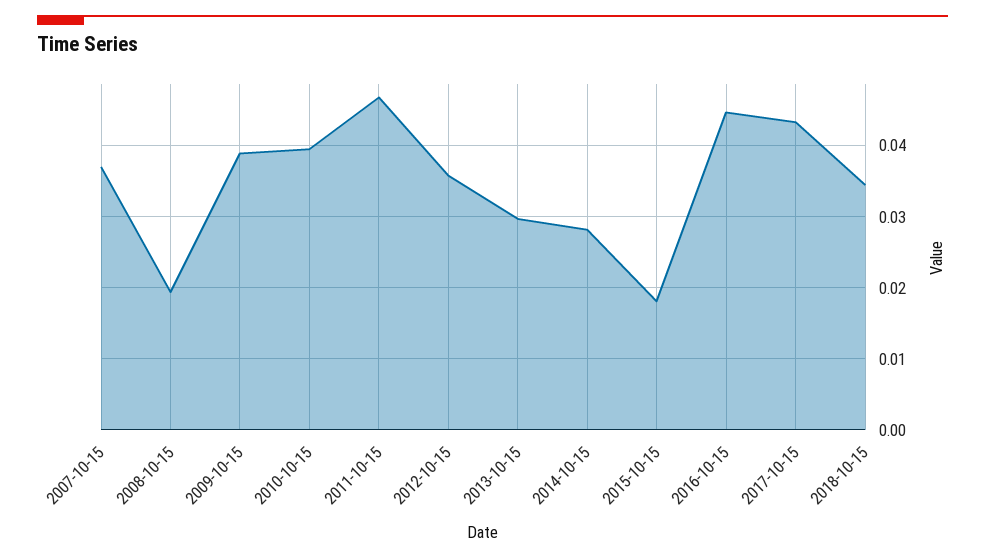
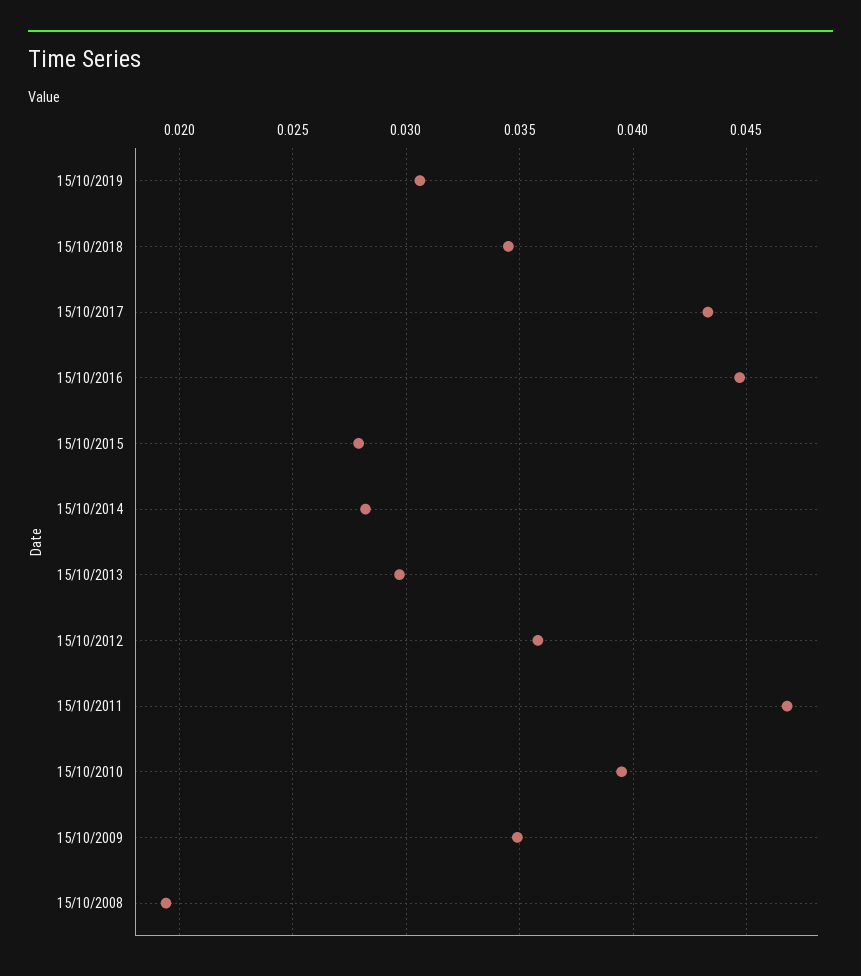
2007-10-15: 0.037 -> none
2009-10-15: 0.039 -> 0.035
2015-10-15: 0.018 -> 0.028
15/10/2019: none -> 0.0305

